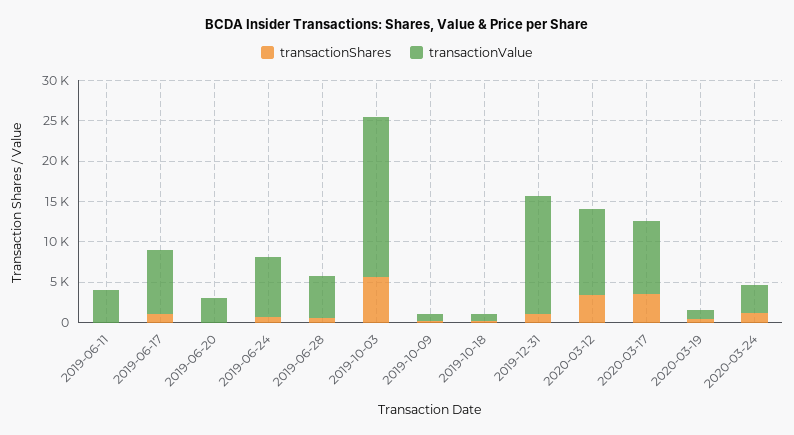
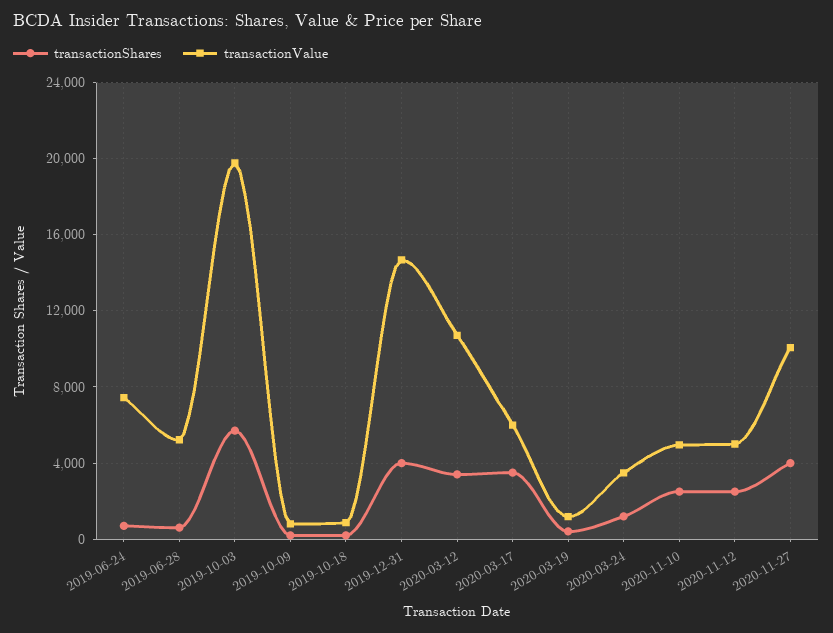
transactionShares, 2019-06-11: 0 -> none
transactionValue, 2019-06-11: 4000 -> none
transactionShares, 2019-06-17: 1000 -> none
transactionValue, 2019-06-17: 8000 -> none
transactionShares, 2019-06-20: 0 -> none
transactionValue, 2019-06-20: 3000 -> none
transactionShares, 2019-12-31: 1000 -> 4000
transactionValue, 2020-03-17: 9000 -> 6000
transactionShares, 2020-11-10: none -> 2500
transactionValue, 2020-11-10: none -> 5000
transactionShares, 2020-11-12: none -> 2500
transactionValue, 2020-11-12: none -> 5000
transactionShares, 2020-11-27: none -> 4000
transactionValue, 2020-11-27: none -> 10000

